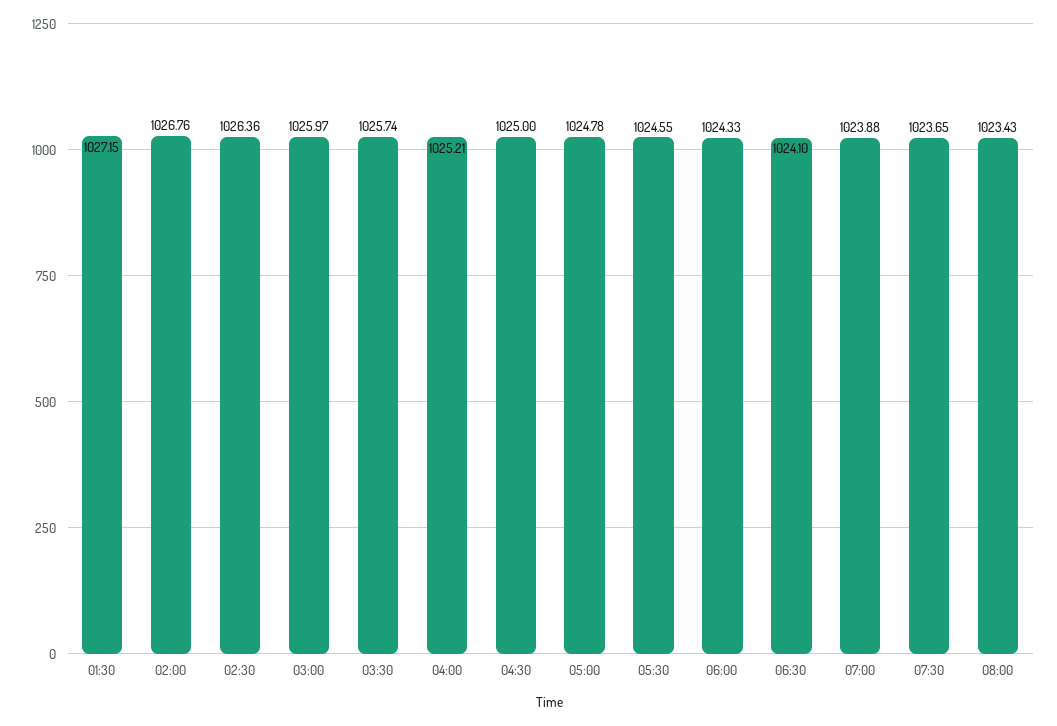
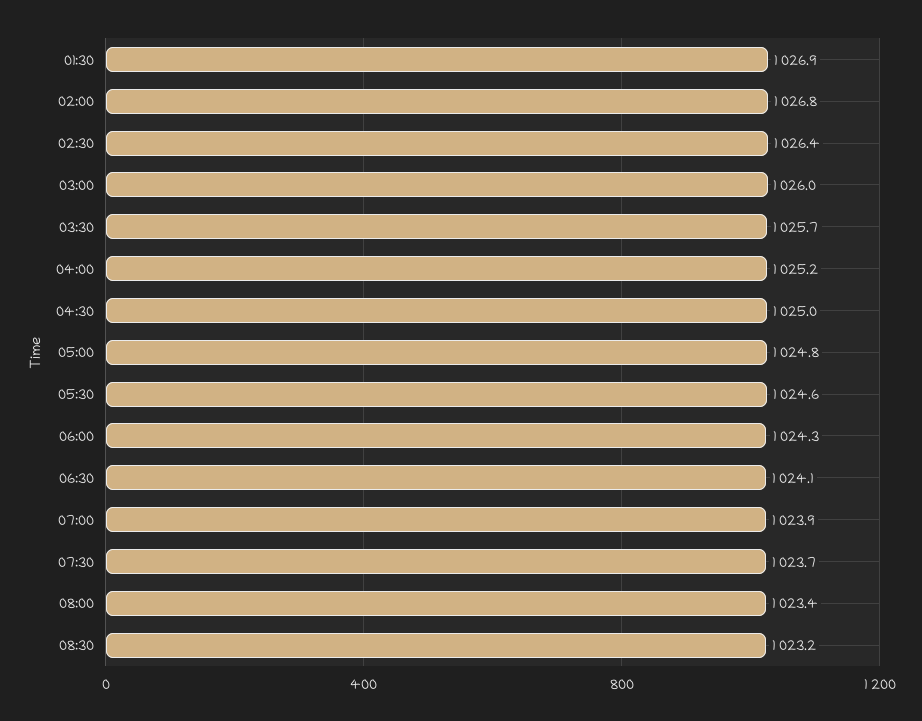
01:30: 1027.15 -> 1026.9
08:30: none -> 1023.2

